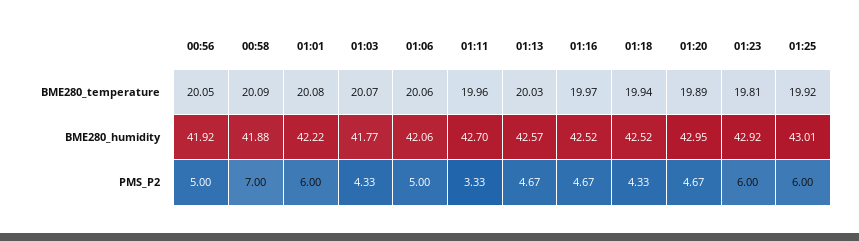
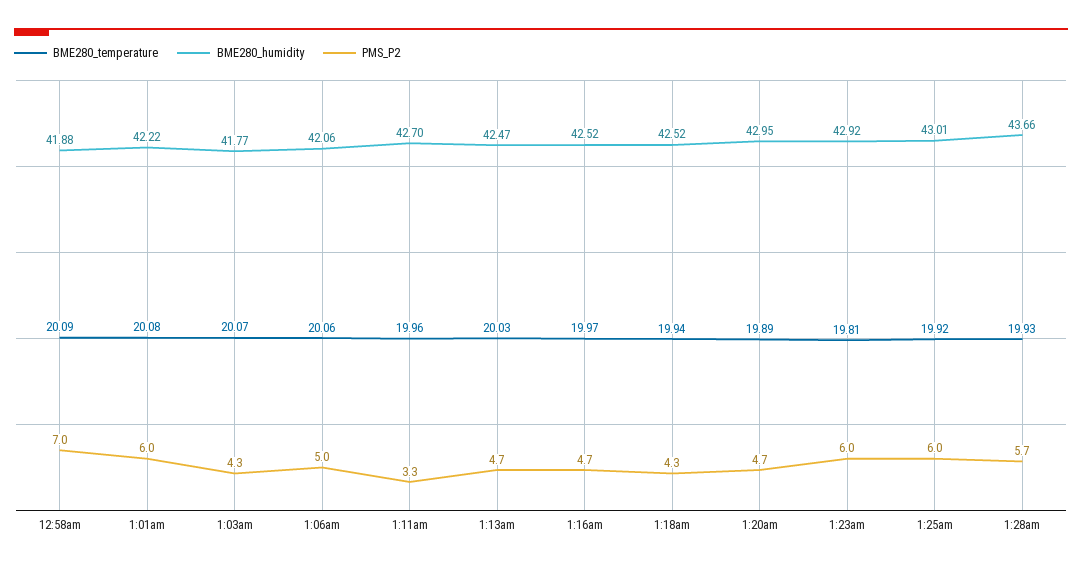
BME280_temperature, 00:56: 20.05 -> none
BME280_humidity, 00:56: 41.92 -> none
BME280_humidity, 01:13: 42.57 -> 42.47
PMS_P2, 00:56: 5 -> none
BME280_temperature, 1:28am: none -> 19.93
BME280_humidity, 1:28am: none -> 43.66
PMS_P2, 1:28am: none -> 5.7

